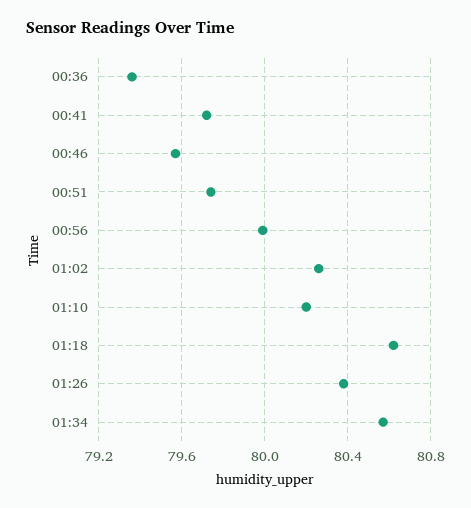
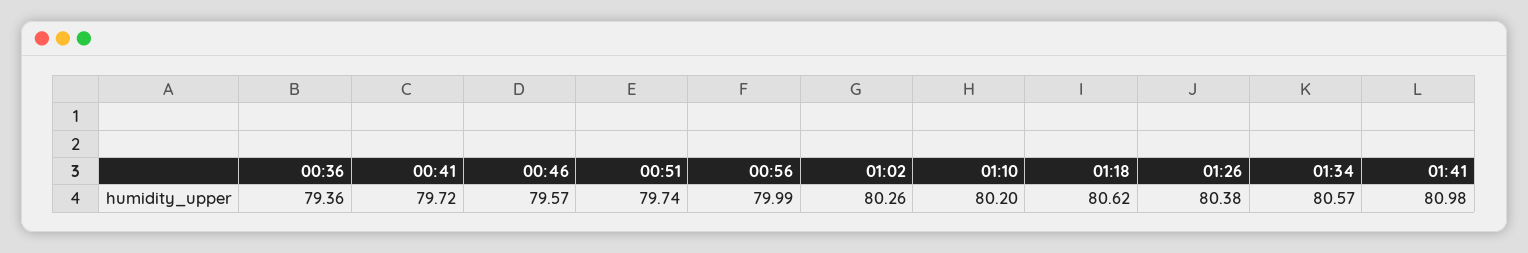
01:41: none -> 80.98

